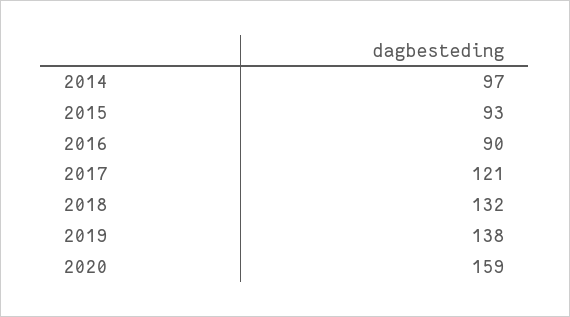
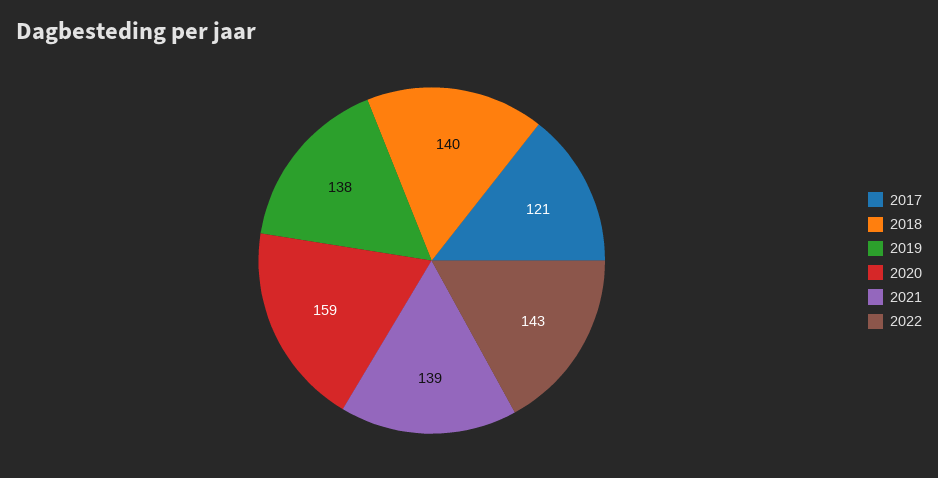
2014: 97 -> none
2015: 93 -> none
2016: 90 -> none
2018: 132 -> 140
2021: none -> 139
2022: none -> 143

